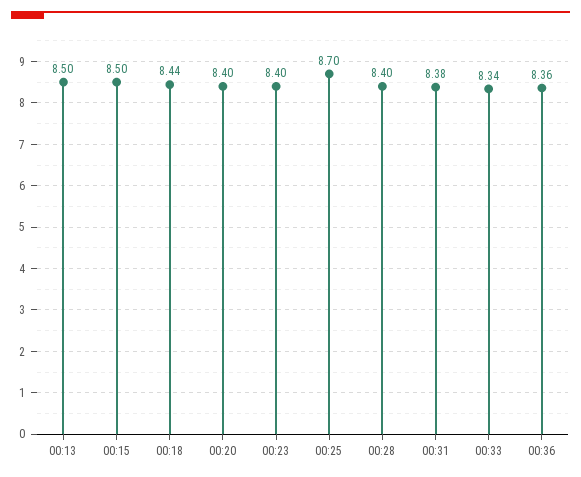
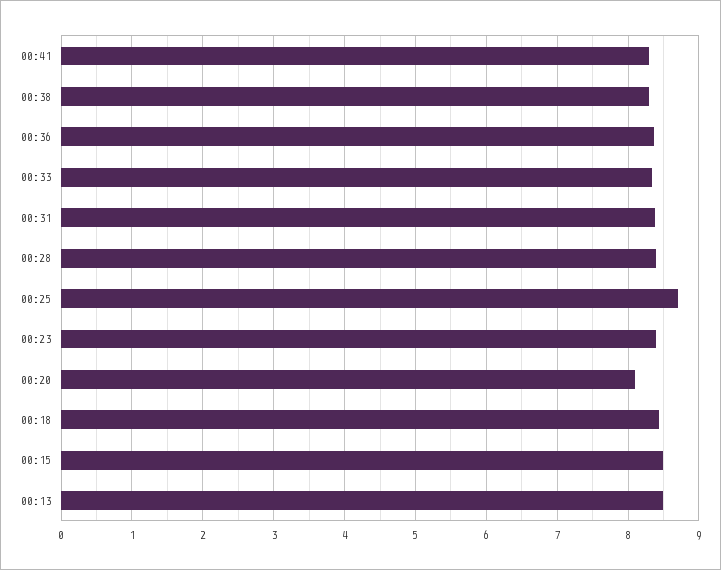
00:20: 8.4 -> 8.1
00:41: none -> 8.3
00:38: none -> 8.3

